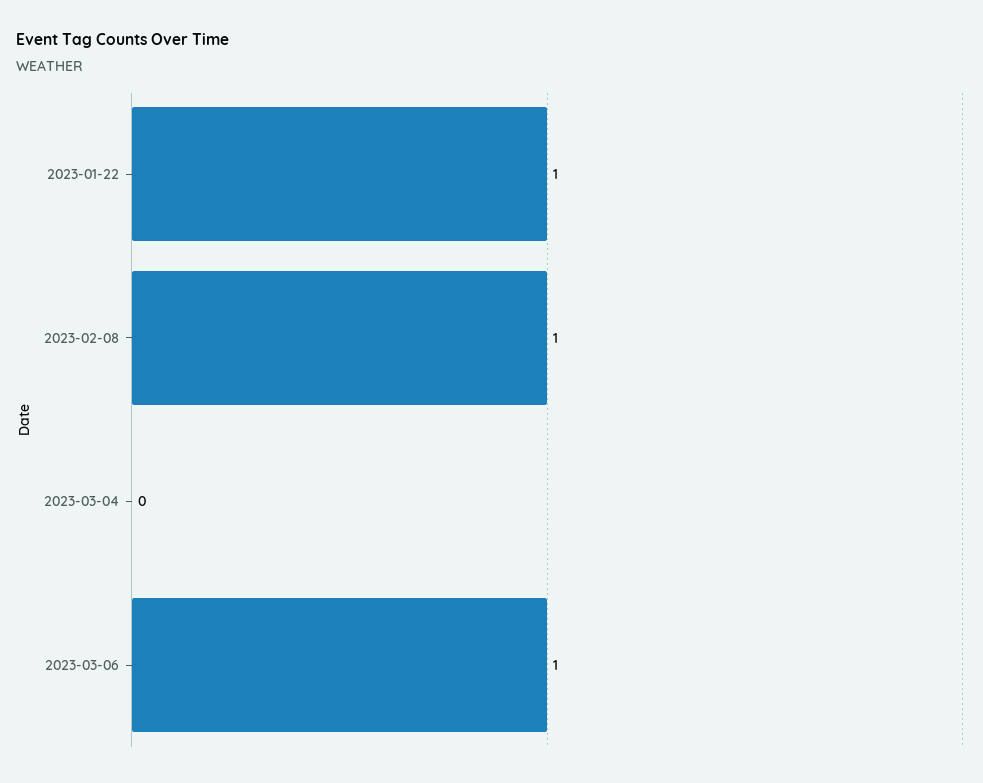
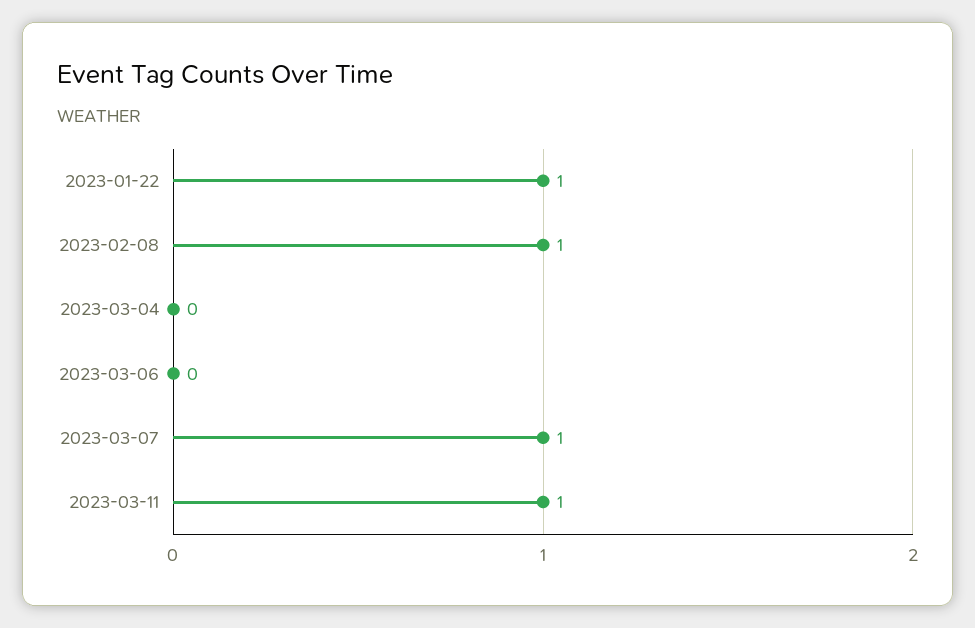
2023-03-06: 1 -> 0
2023-03-07: none -> 1
2023-03-11: none -> 1

